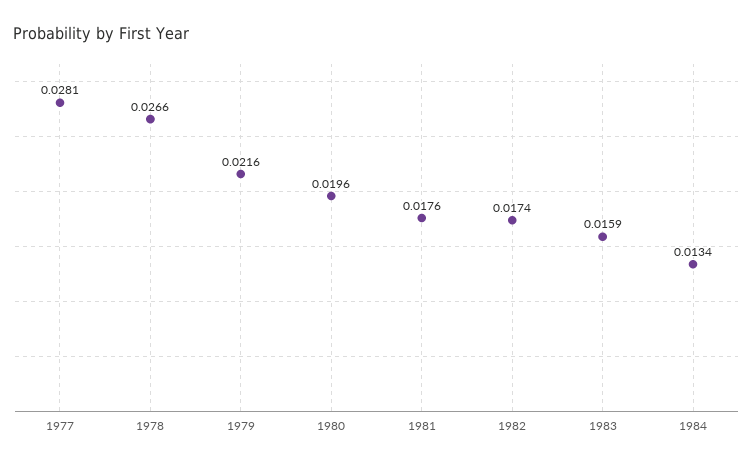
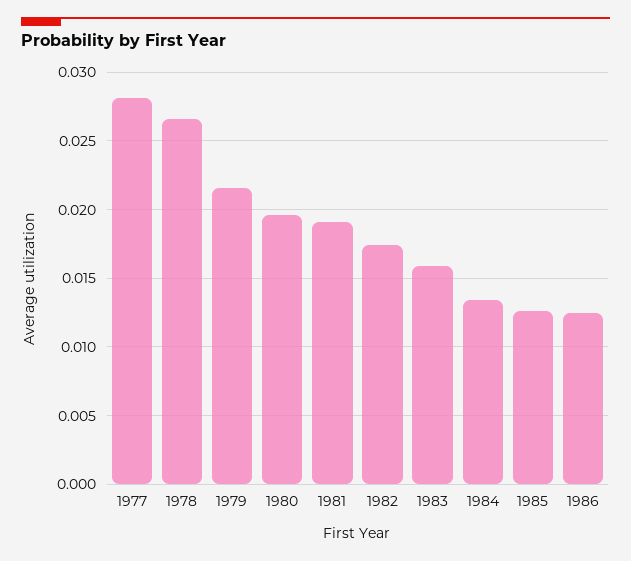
1981: 0.0176 -> 0.019
1985: none -> 0.0125
1986: none -> 0.0125

